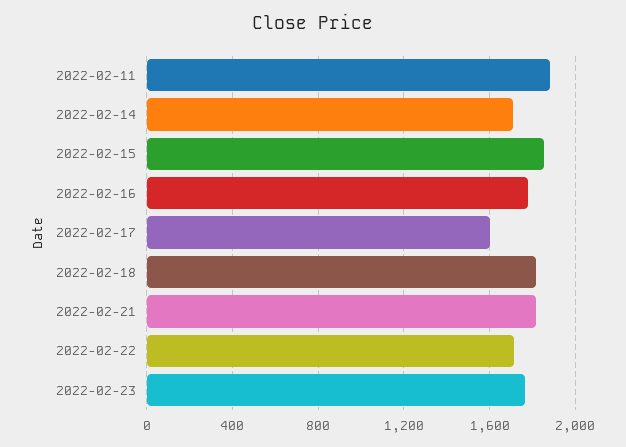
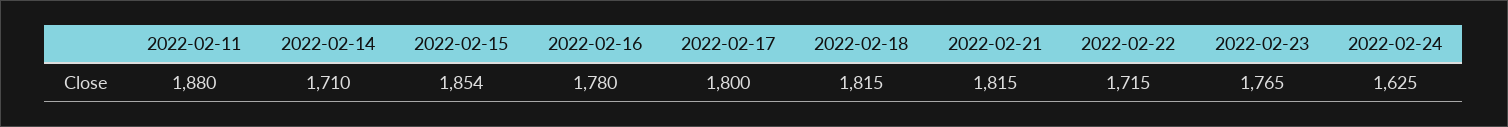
2022-02-17: 1600 -> 1800
2022-02-24: none -> 1625

